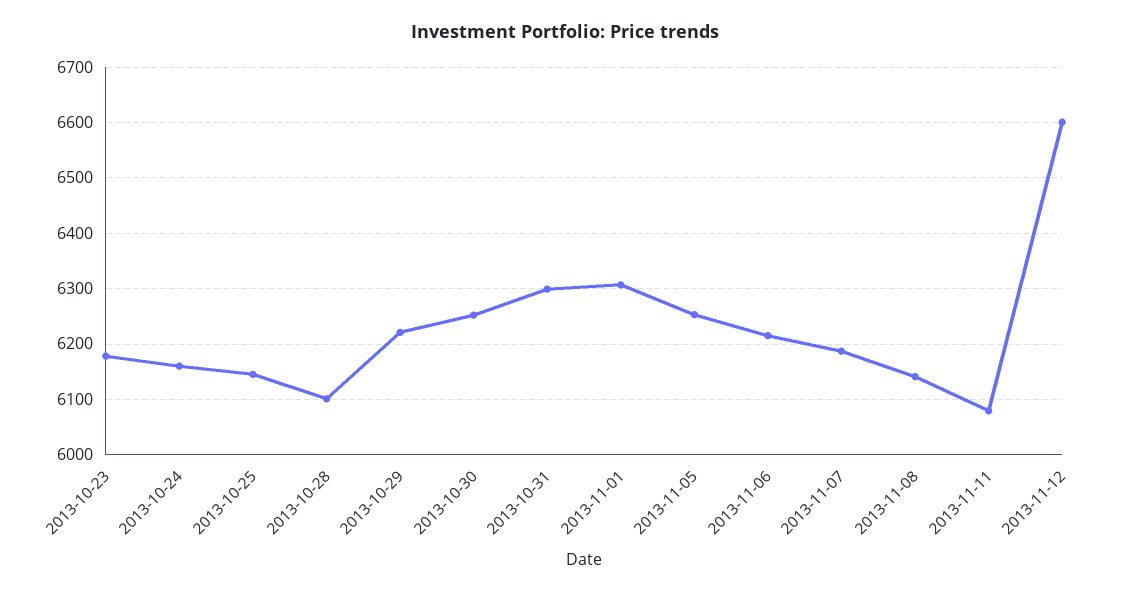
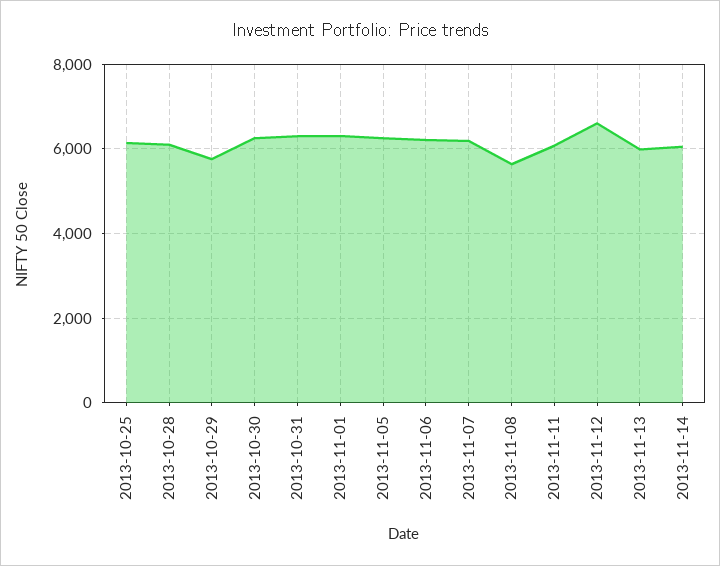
2013-10-23: 6180 -> none
2013-10-24: 6160 -> none
2013-10-29: 6220 -> 5800
2013-11-08: 6140 -> 5600
2013-11-13: none -> 6000
2013-11-14: none -> 6000

